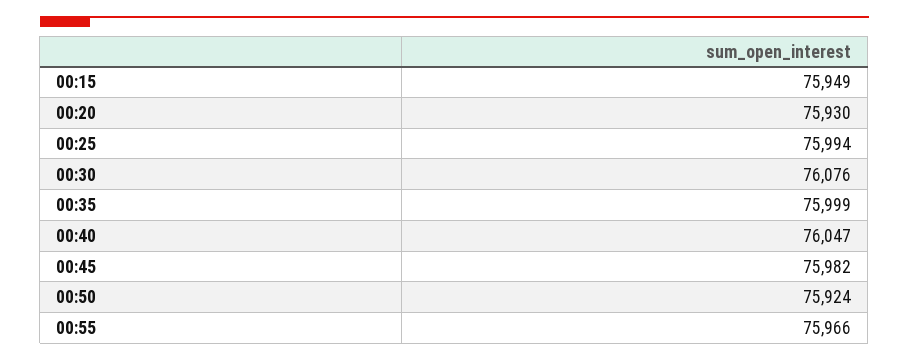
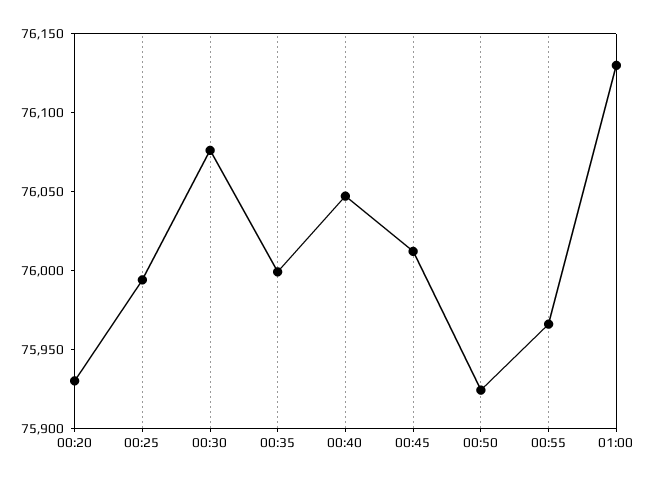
00:15: 75949 -> none
00:45: 75982 -> 76010
01:00: none -> 76130

